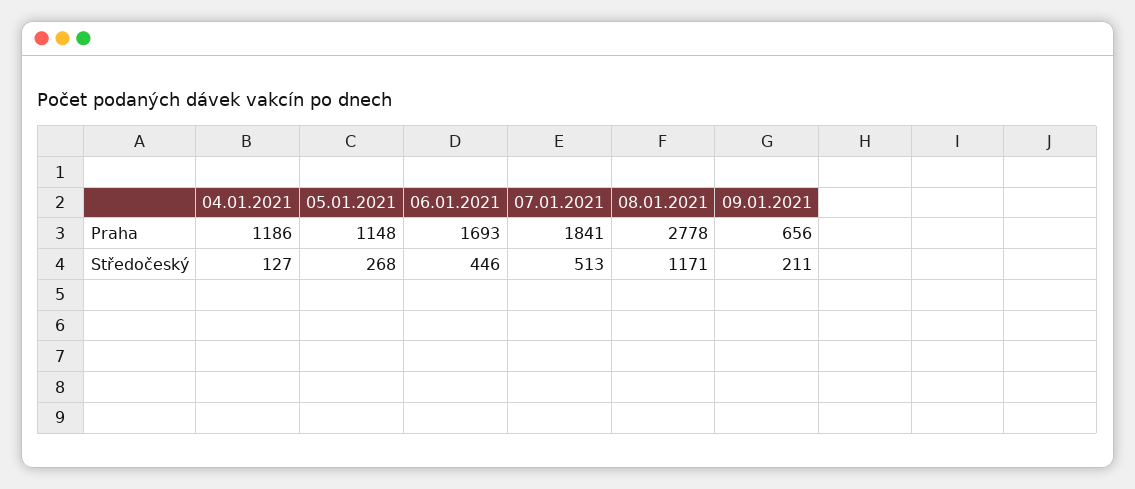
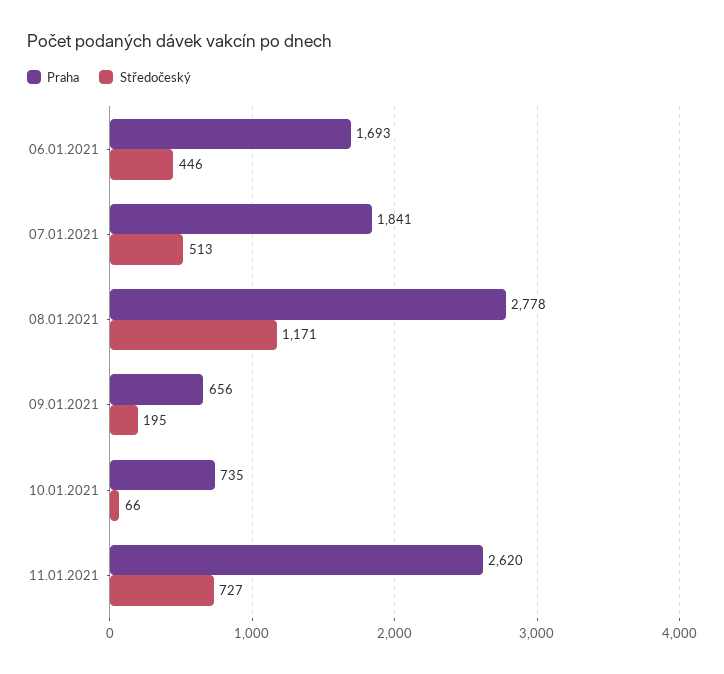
Praha, 04.01.2021: 1186 -> none
Praha, 05.01.2021: 1148 -> none
Středočeský, 04.01.2021: 127 -> none
Středočeský, 05.01.2021: 268 -> none
Středočeský, 09.01.2021: 211 -> 195
Praha, 10.01.2021: none -> 735
Středočeský, 10.01.2021: none -> 66
Praha, 11.01.2021: none -> 2620
Středočeský, 11.01.2021: none -> 727

